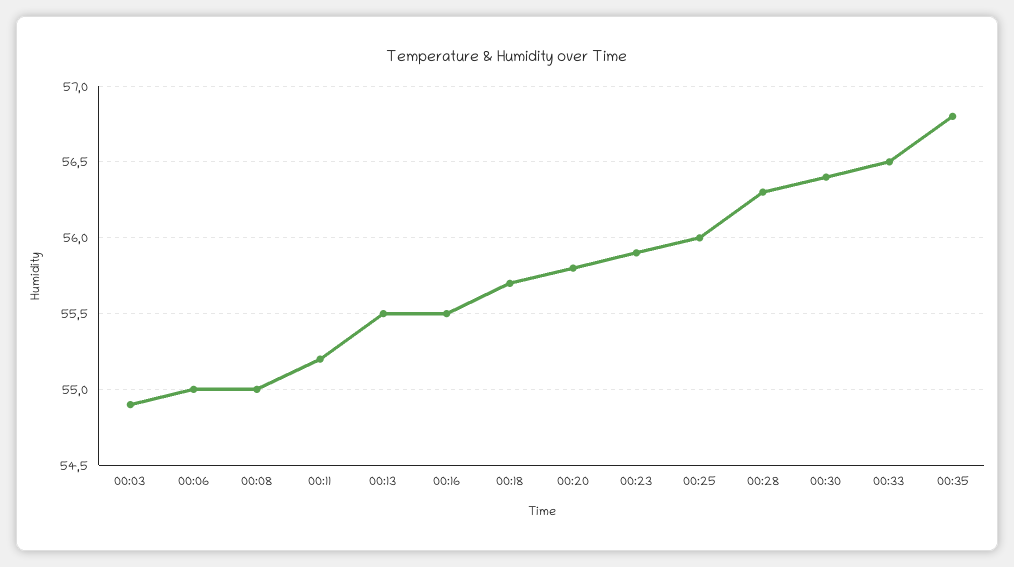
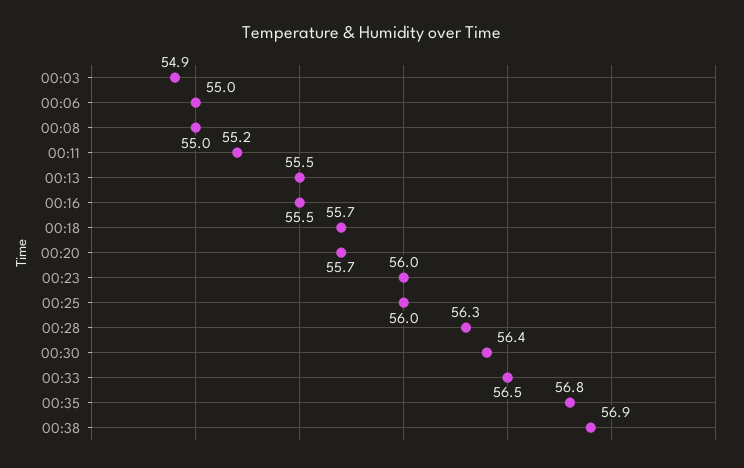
00:20: 55.8 -> 55.7
00:23: 55.9 -> 56
00:38: none -> 56.9

